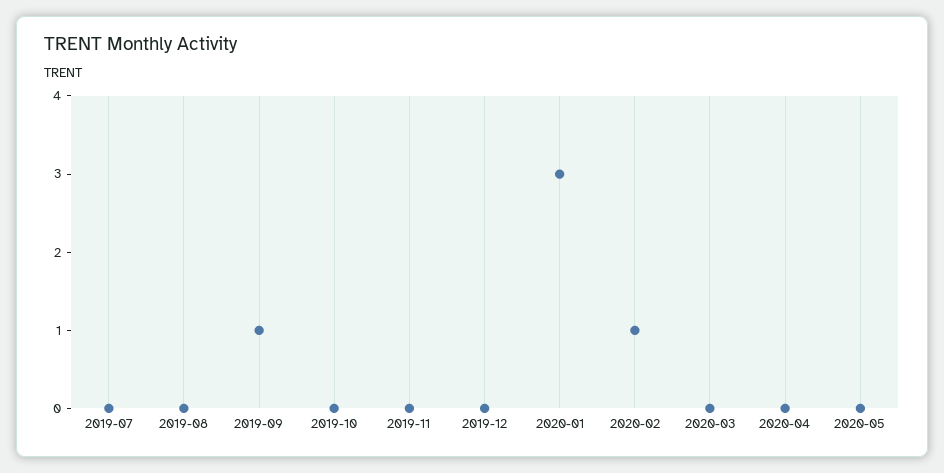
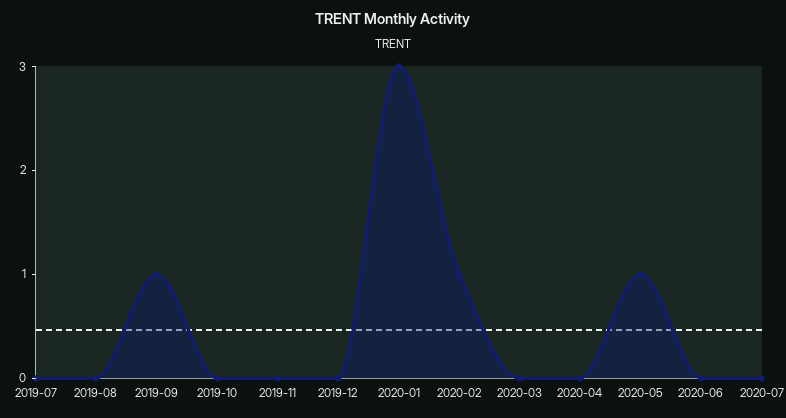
2020-05: 0 -> 1
2020-06: none -> 0
2020-07: none -> 0

